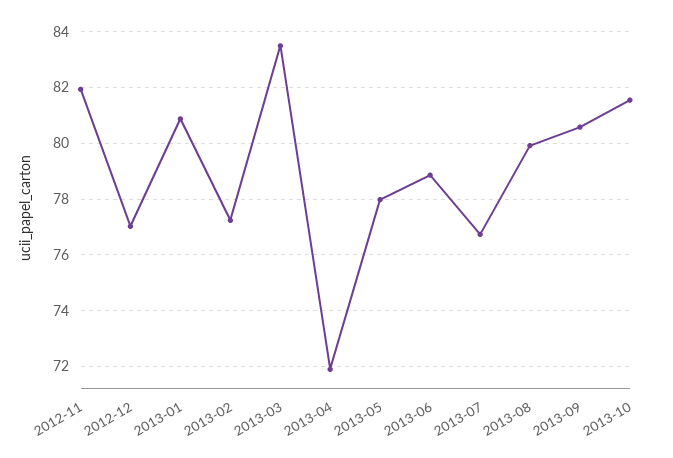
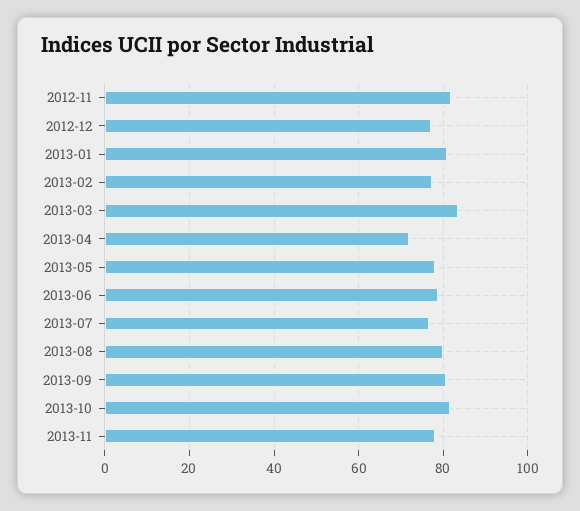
2013-11: none -> 78

